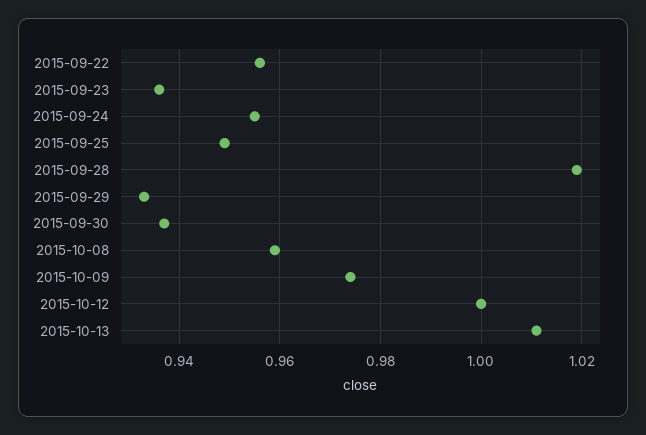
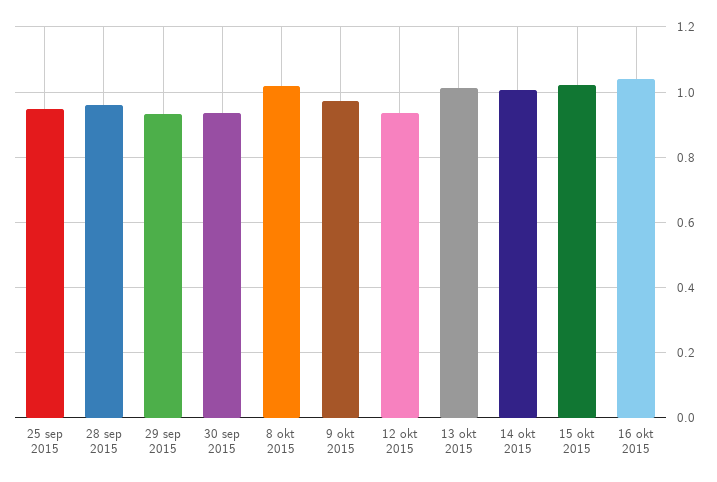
2015-09-22: 0.955 -> none
2015-09-23: 0.935 -> none
2015-09-24: 0.955 -> none
2015-09-28: 1.02 -> 0.96
2015-10-08: 0.96 -> 1.02
2015-10-12: 1 -> 0.94
14 okt 2015: none -> 1
15 okt 2015: none -> 1.02
16 okt 2015: none -> 1.04

